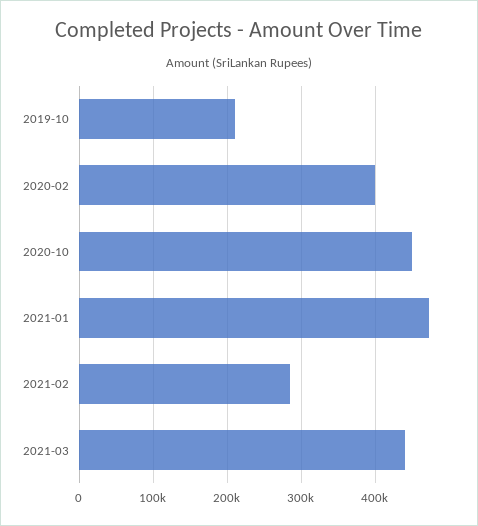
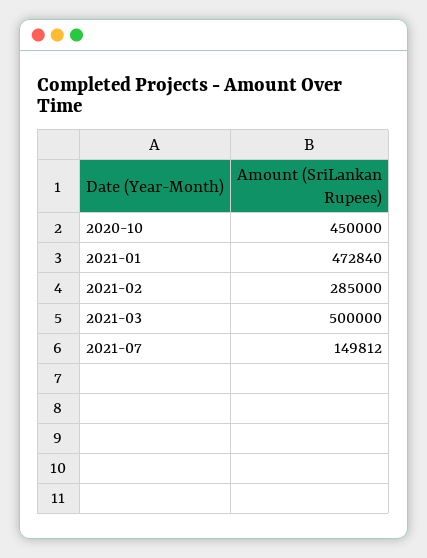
2019-10: 210000 -> none
2020-02: 400000 -> none
2021-03: 440000 -> 500000
2021-07: none -> 149812

